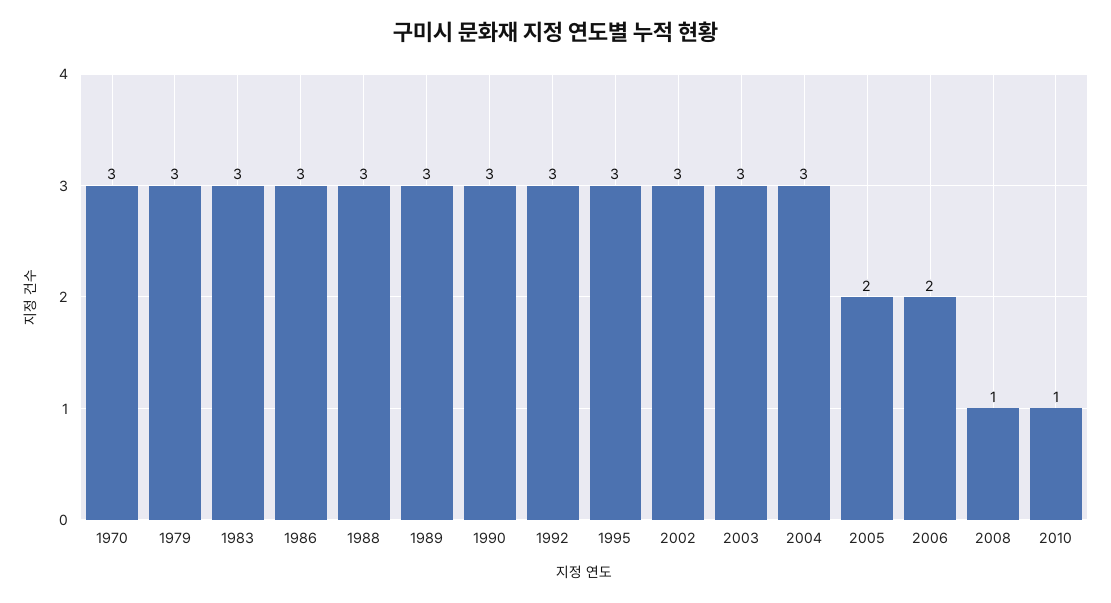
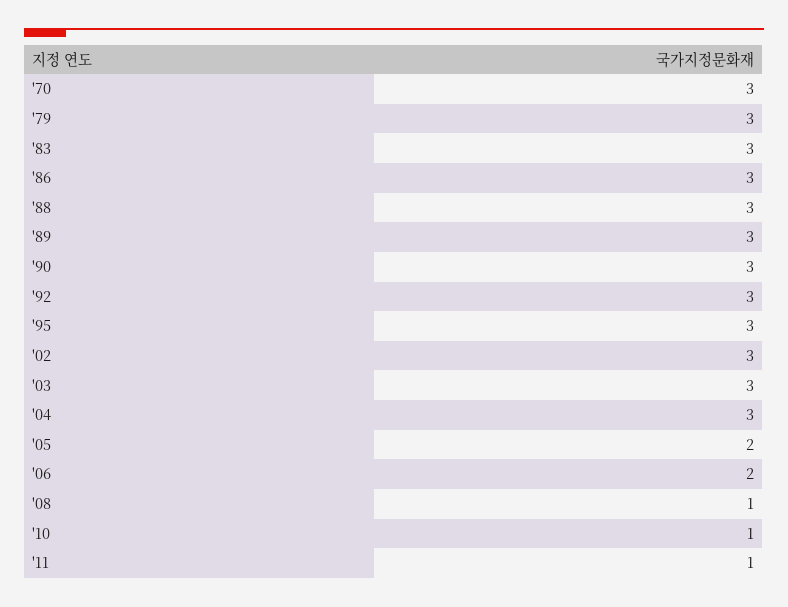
'11: none -> 1

